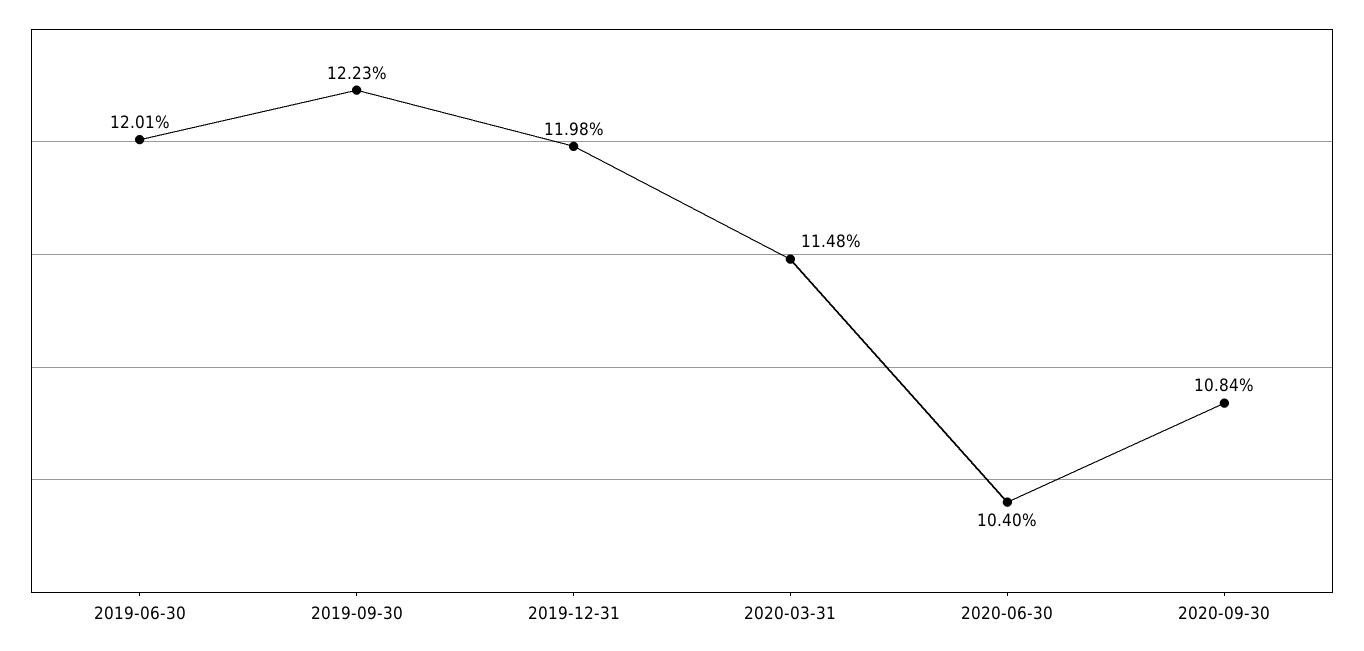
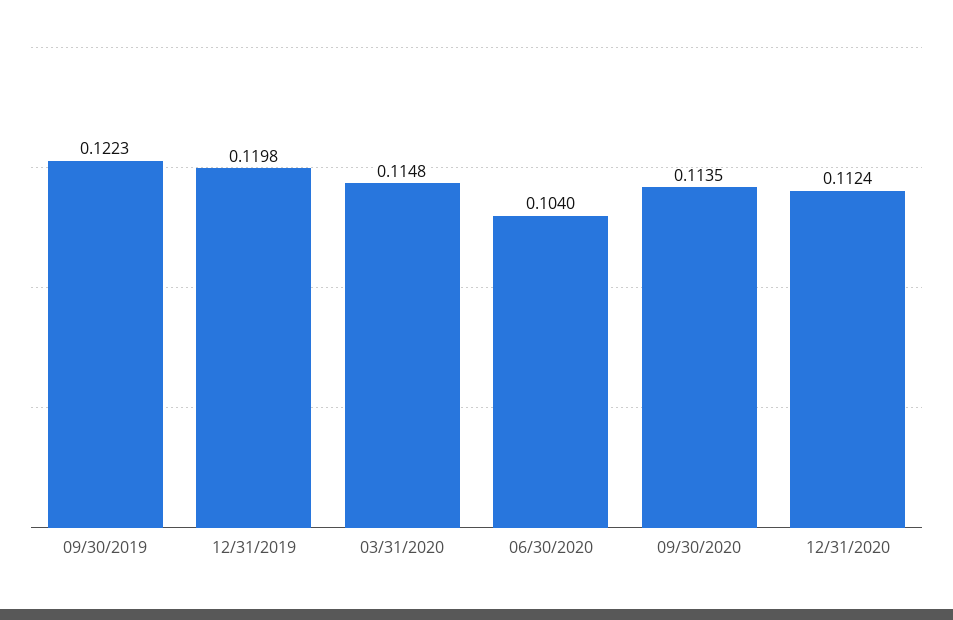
2019-06-30: 0.1201 -> none
2020-09-30: 0.1084 -> 0.1135
12/31/2020: none -> 0.1124

